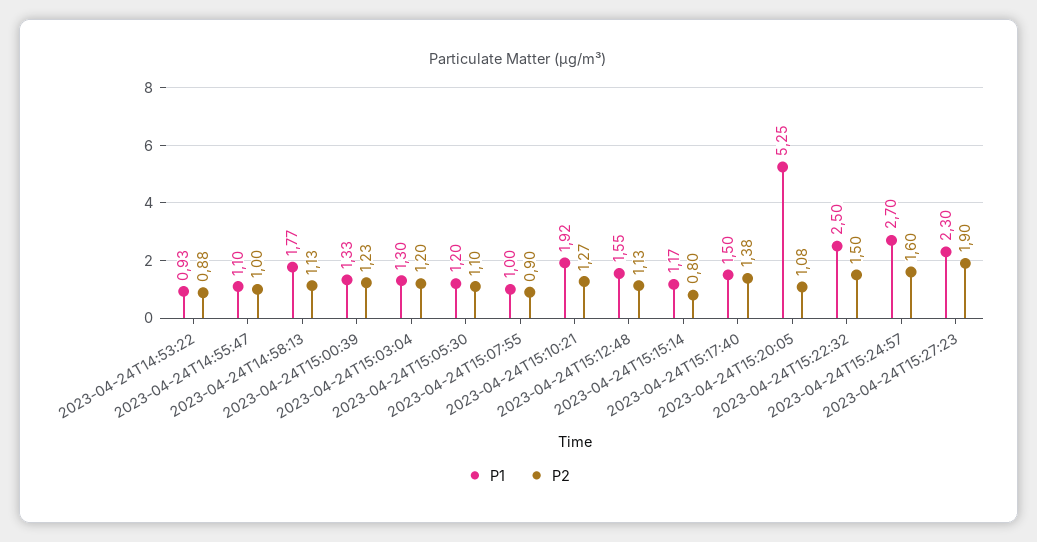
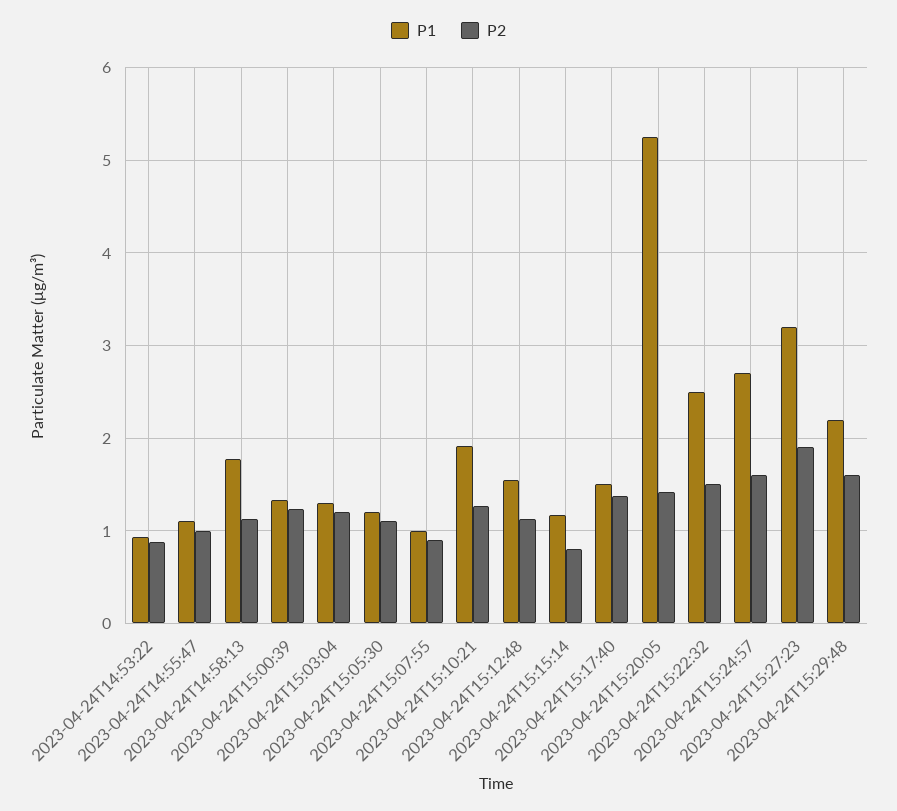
P2, 2023-04-24T15:20:05: 1.08 -> 1.4
P1, 2023-04-24T15:27:23: 2.3 -> 3.2
P1, 2023-04-24T15:29:48: none -> 2.2
P2, 2023-04-24T15:29:48: none -> 1.6

